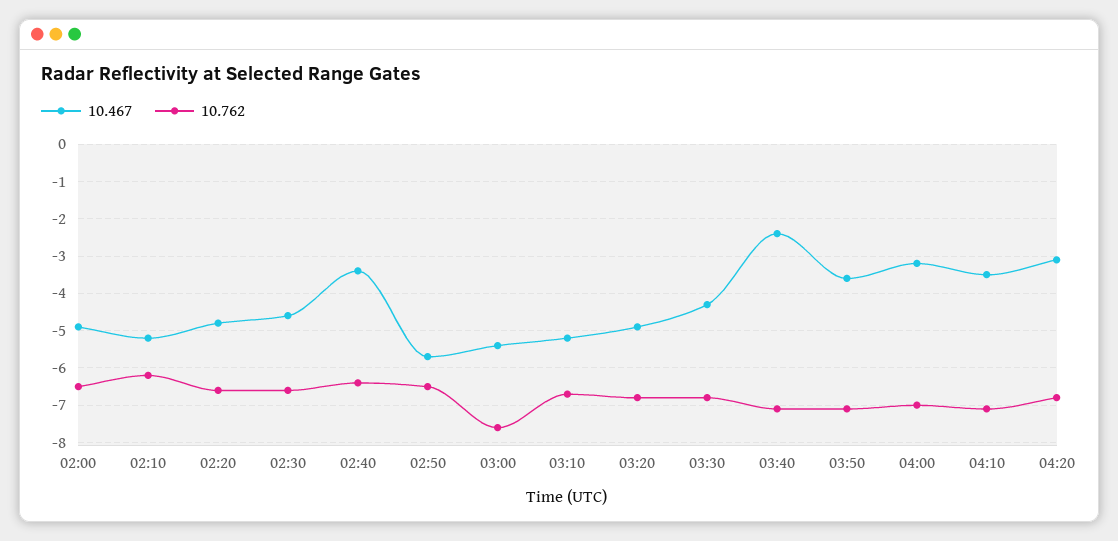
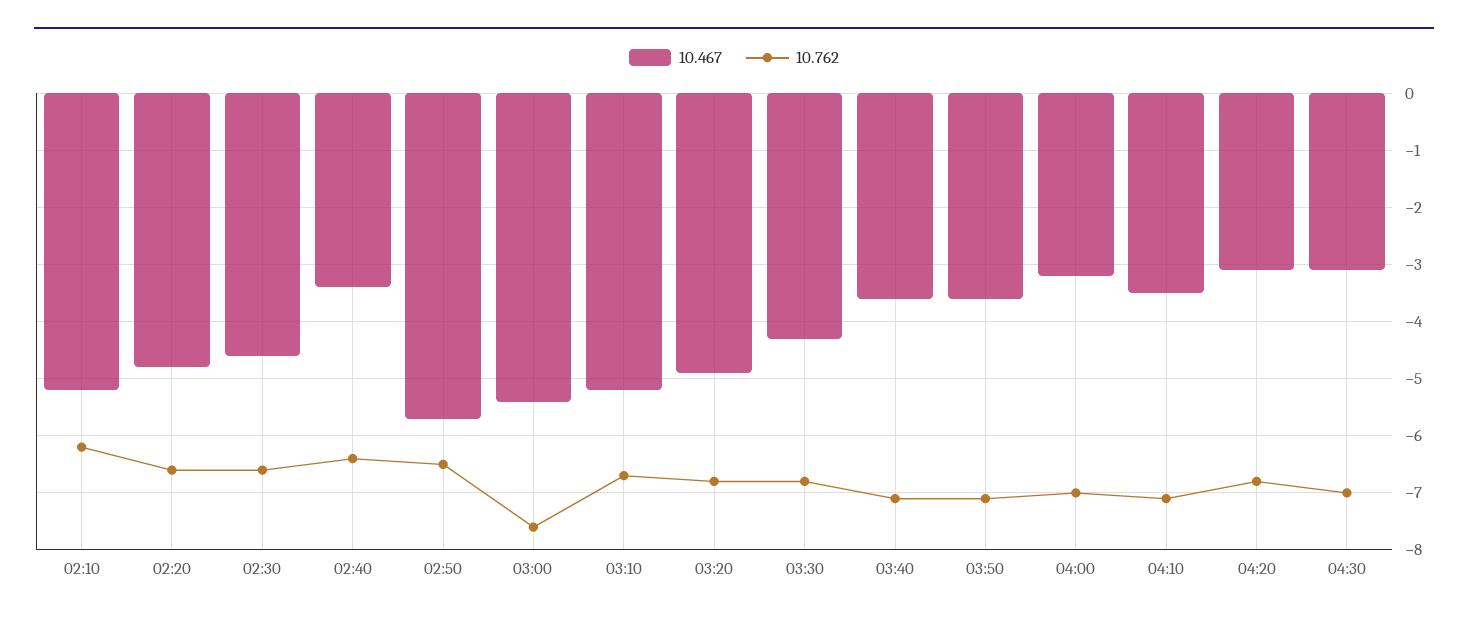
10.467, 02:00: -5 -> none
10.762, 02:00: -6.5 -> none
10.467, 03:40: -2.5 -> -3.5
10.467, 04:30: none -> -3
10.762, 04:30: none -> -7

